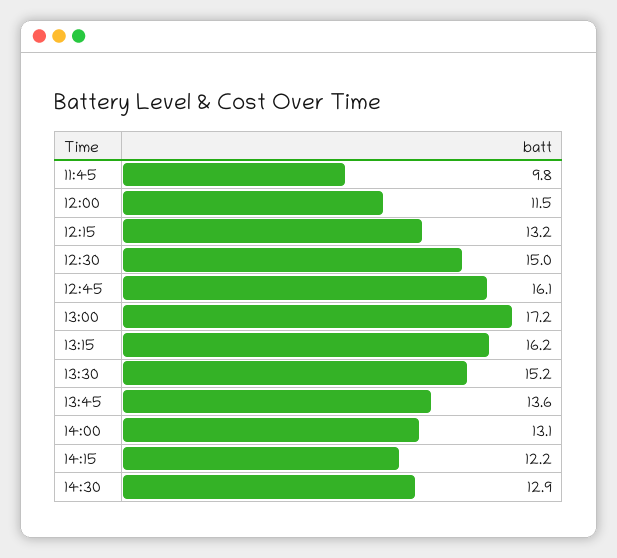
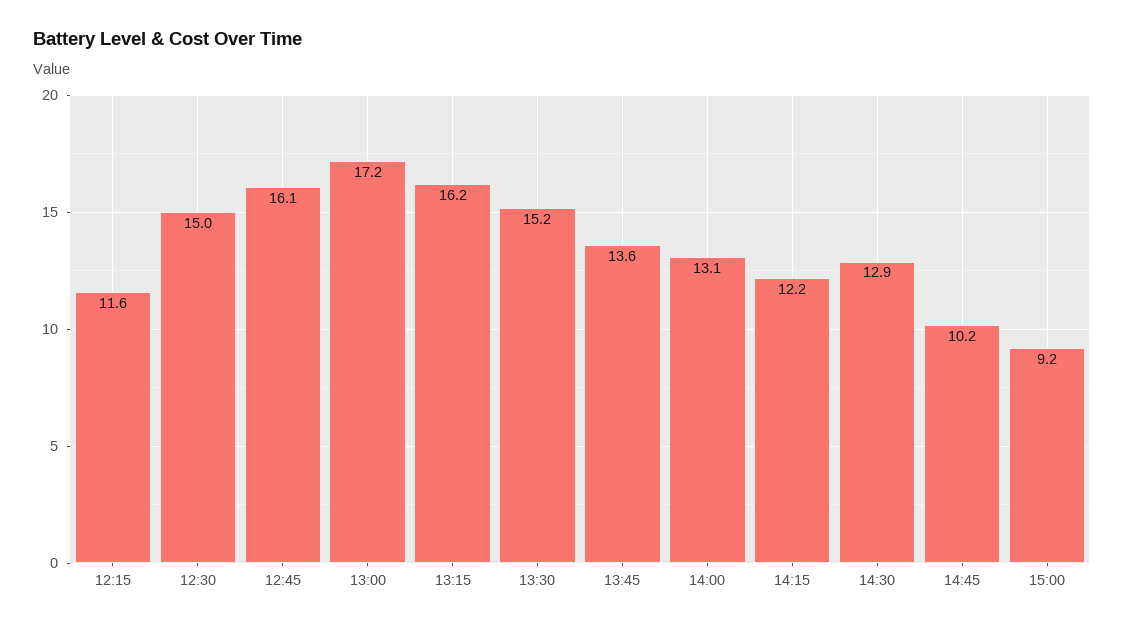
11:45: 9.8 -> none
12:00: 11.5 -> none
12:15: 13.2 -> 11.6
14:45: none -> 10.2
15:00: none -> 9.2

